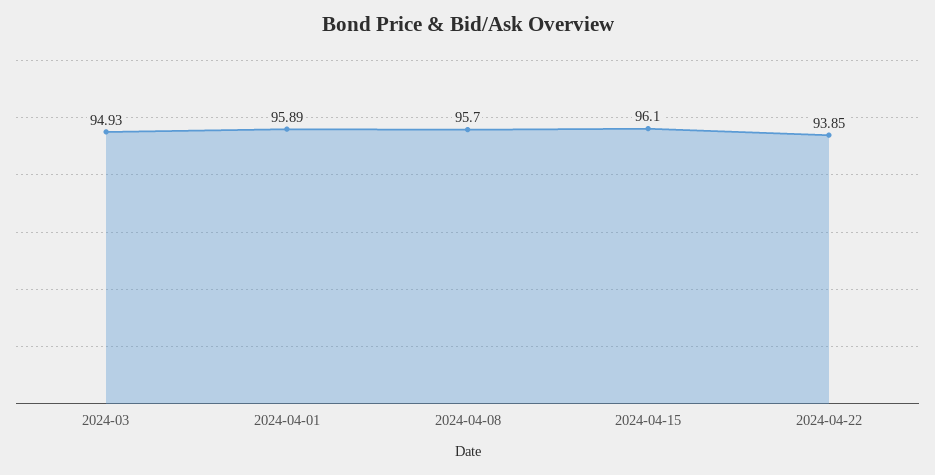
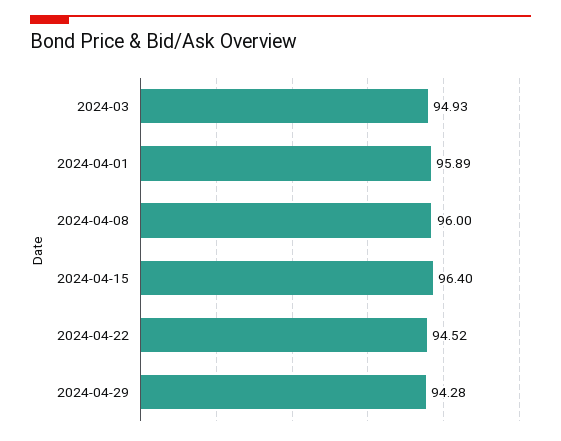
2024-04-08: 95.7 -> 96
2024-04-15: 96.1 -> 96.4
2024-04-22: 93.85 -> 94.52
2024-04-29: none -> 94.28

